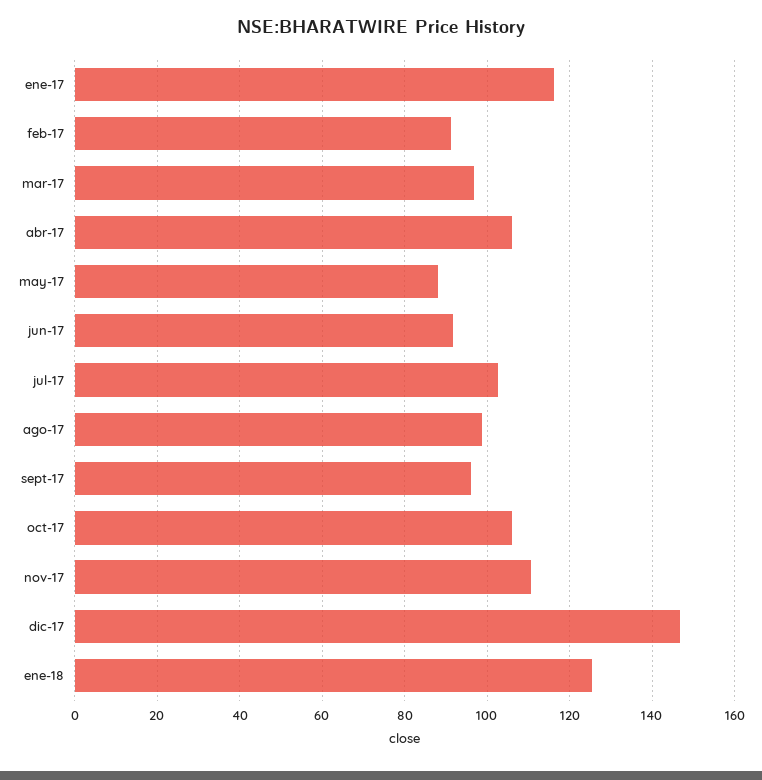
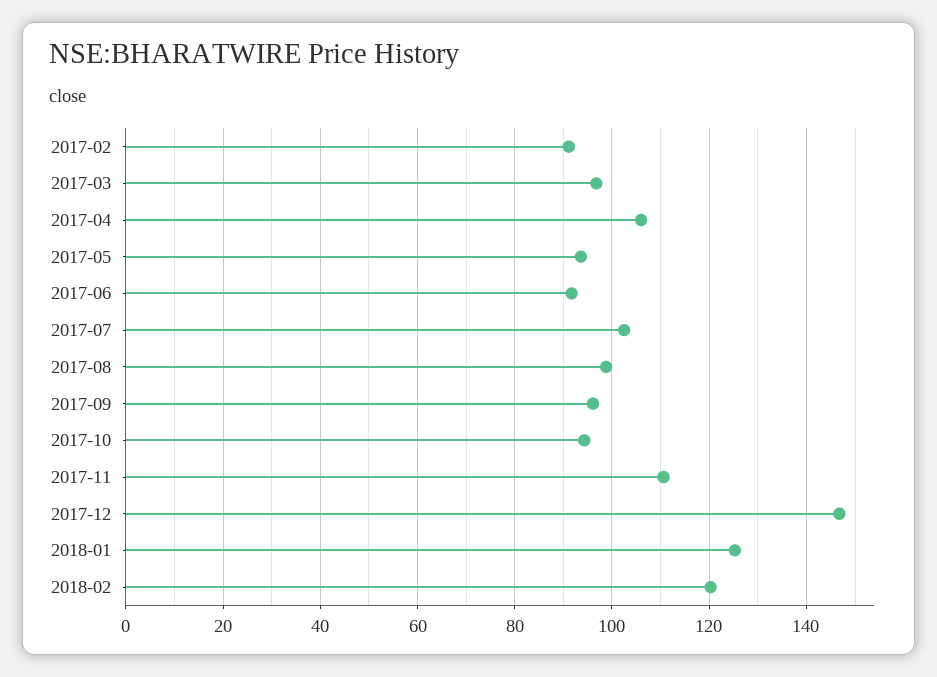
ene-17: 116 -> none
may-17: 88 -> 94
oct-17: 106 -> 94
2018-02: none -> 120

